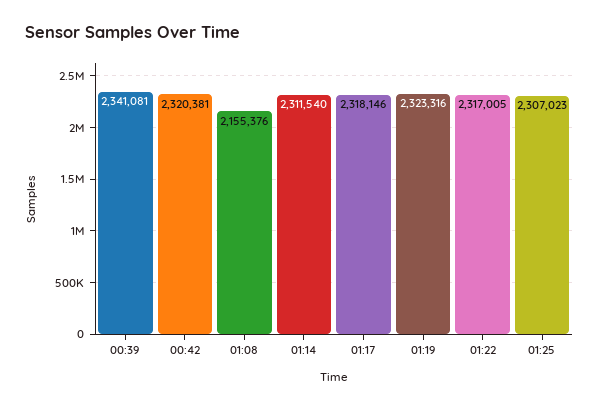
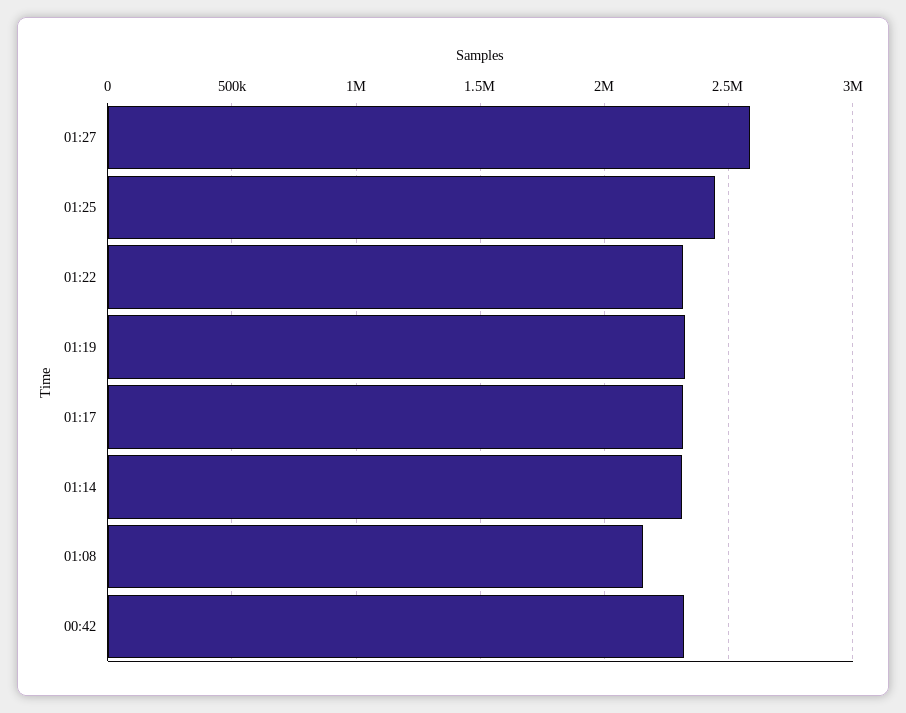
00:39: 2341081 -> none
01:25: 2307023 -> 2450000
01:27: none -> 2600000

